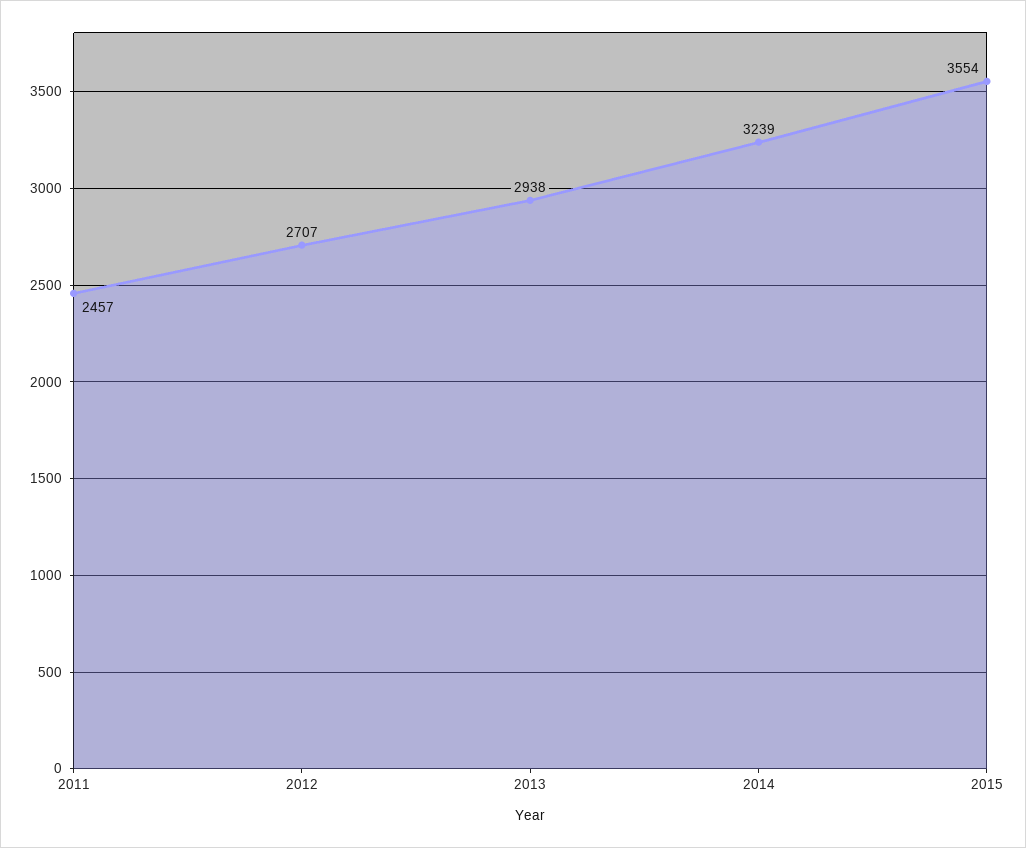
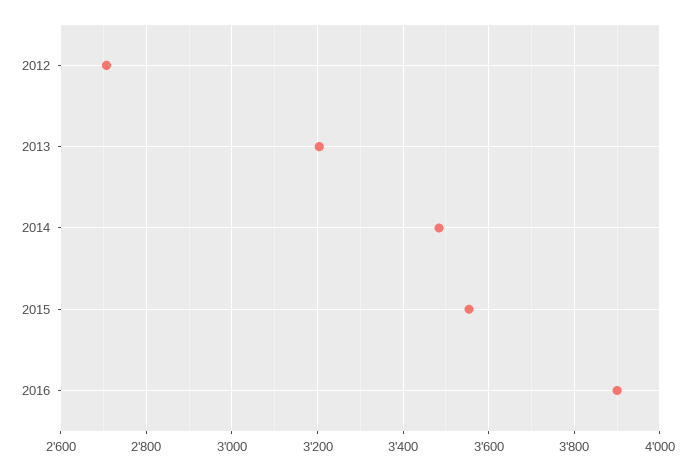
2011: 2457 -> none
2013: 2938 -> 3200
2014: 3239 -> 3480
2016: none -> 3900

